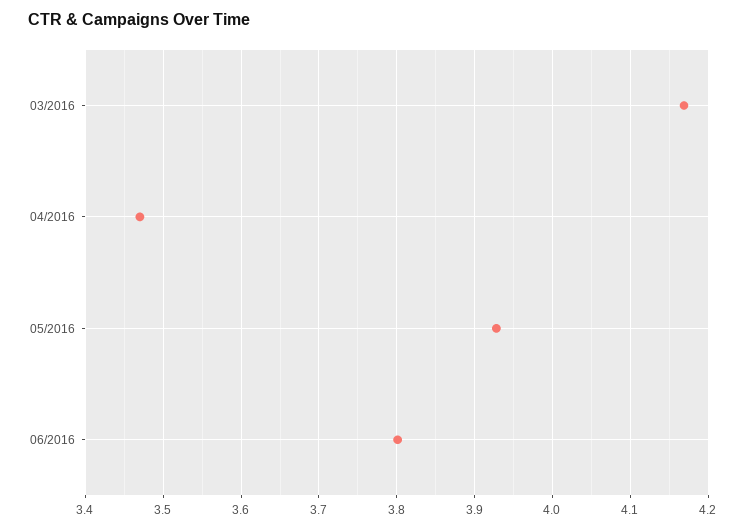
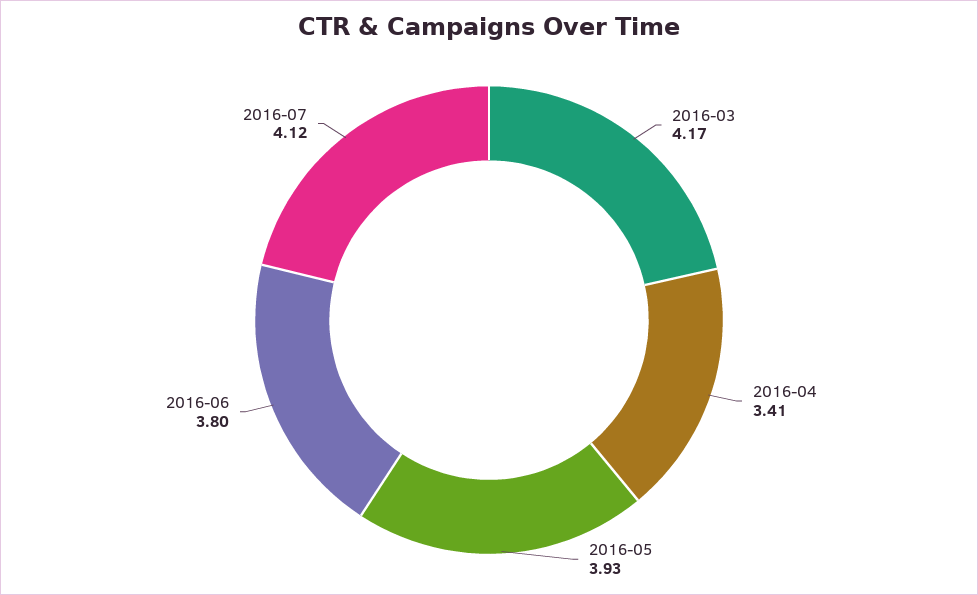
04/2016: 3.47 -> 3.41
2016-07: none -> 4.12

